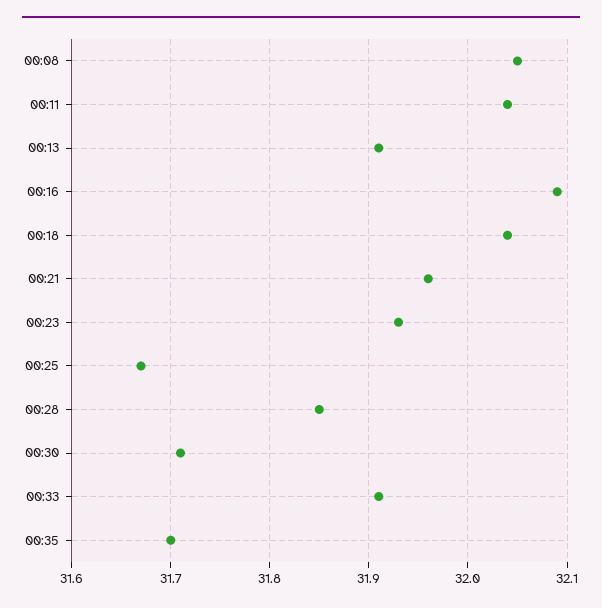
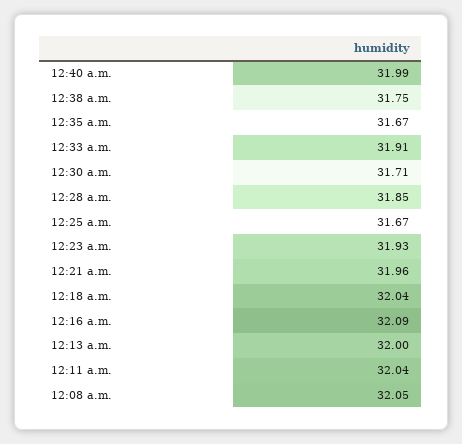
00:13: 31.91 -> 32
00:35: 31.7 -> 31.67
12:40 a.m.: none -> 31.99
12:38 a.m.: none -> 31.75

